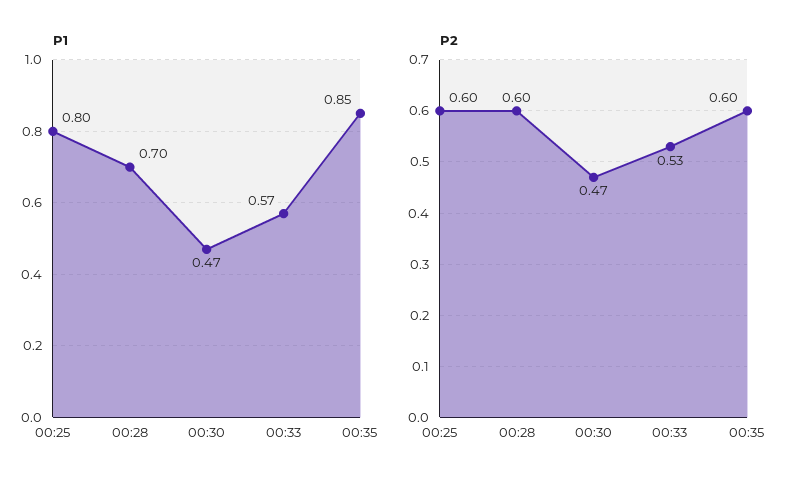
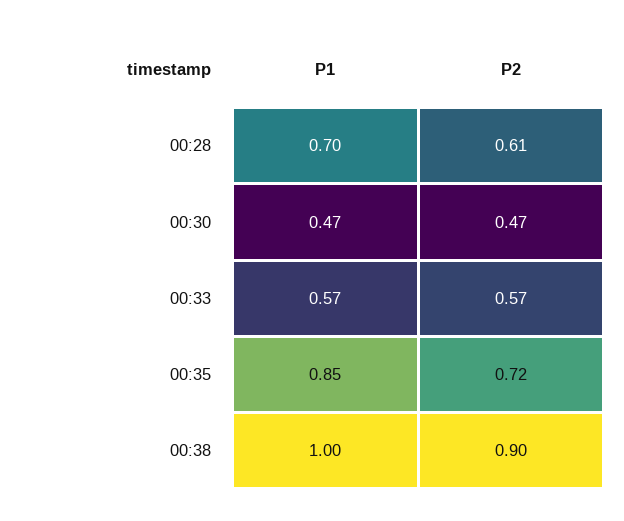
P1, 00:25: 0.8 -> none
P2, 00:25: 0.6 -> none
P2, 00:28: 0.6 -> 0.61
P2, 00:33: 0.53 -> 0.57
P2, 00:35: 0.6 -> 0.72
P1, 00:38: none -> 1
P2, 00:38: none -> 0.9

